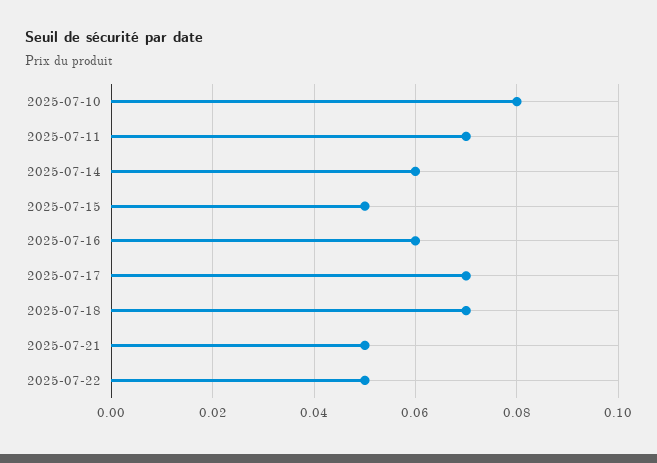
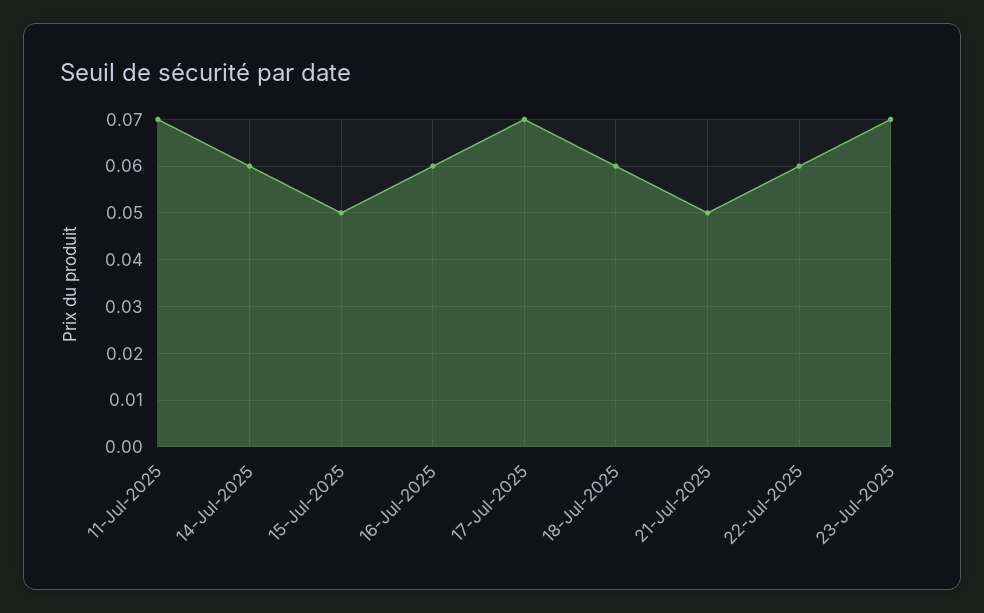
2025-07-10: 0.08 -> none
2025-07-18: 0.07 -> 0.06
2025-07-22: 0.05 -> 0.06
23-Jul-2025: none -> 0.07

